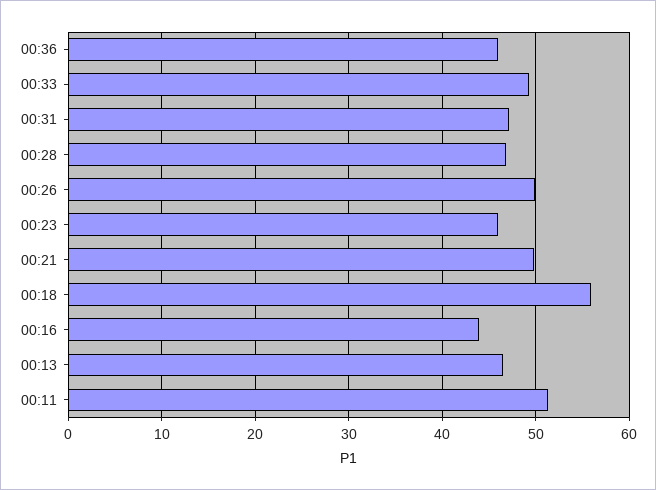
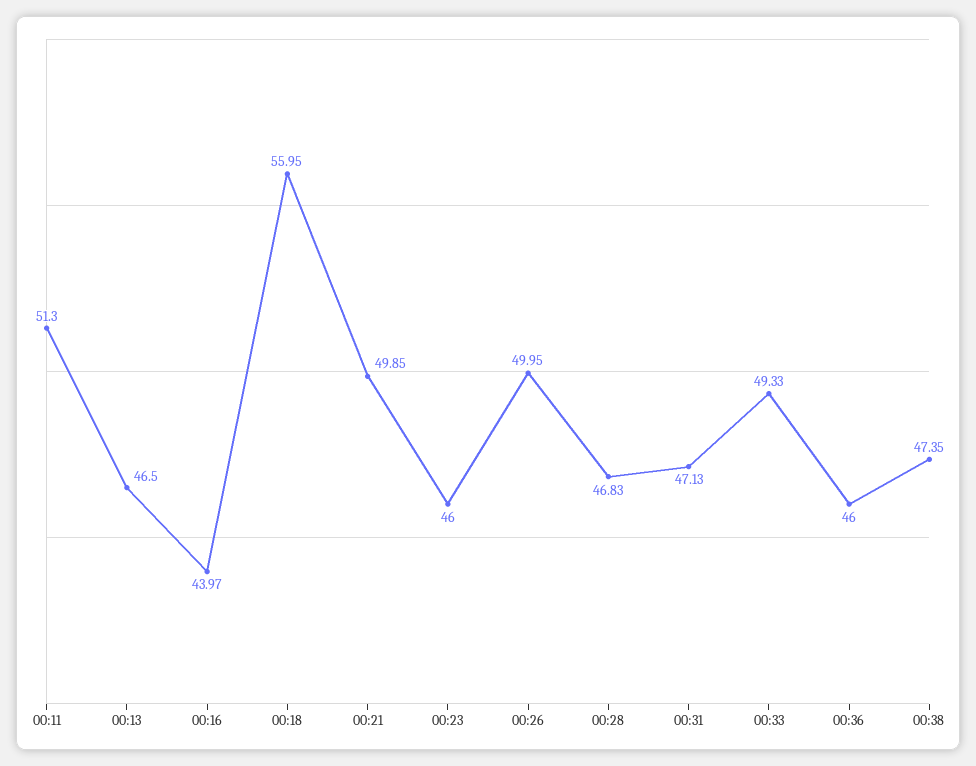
00:38: none -> 47.35

